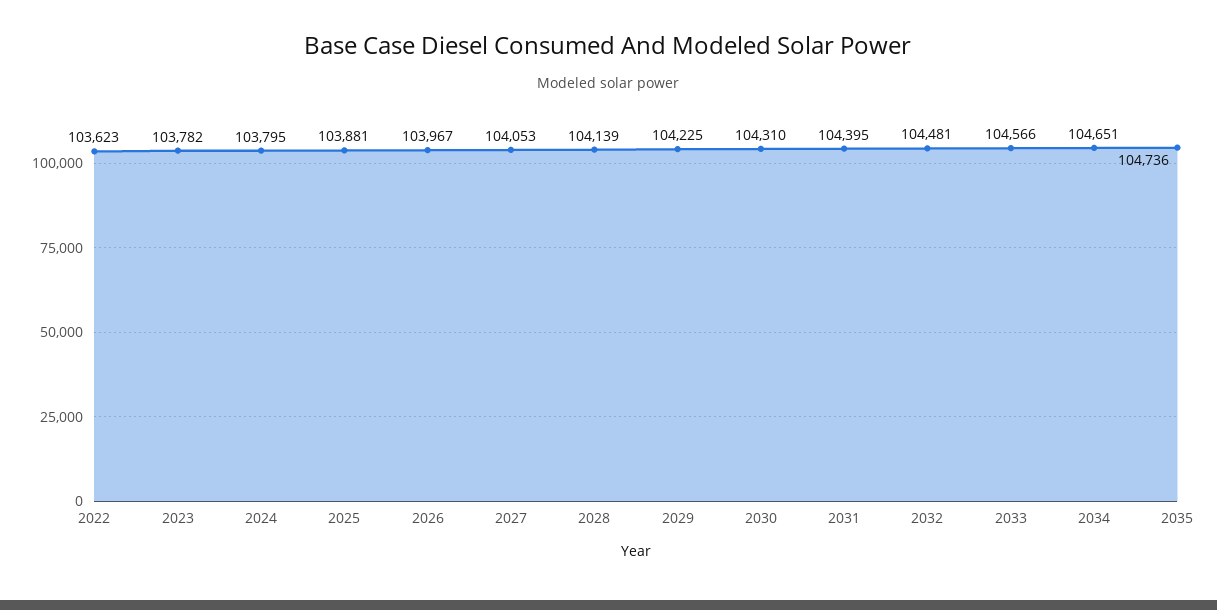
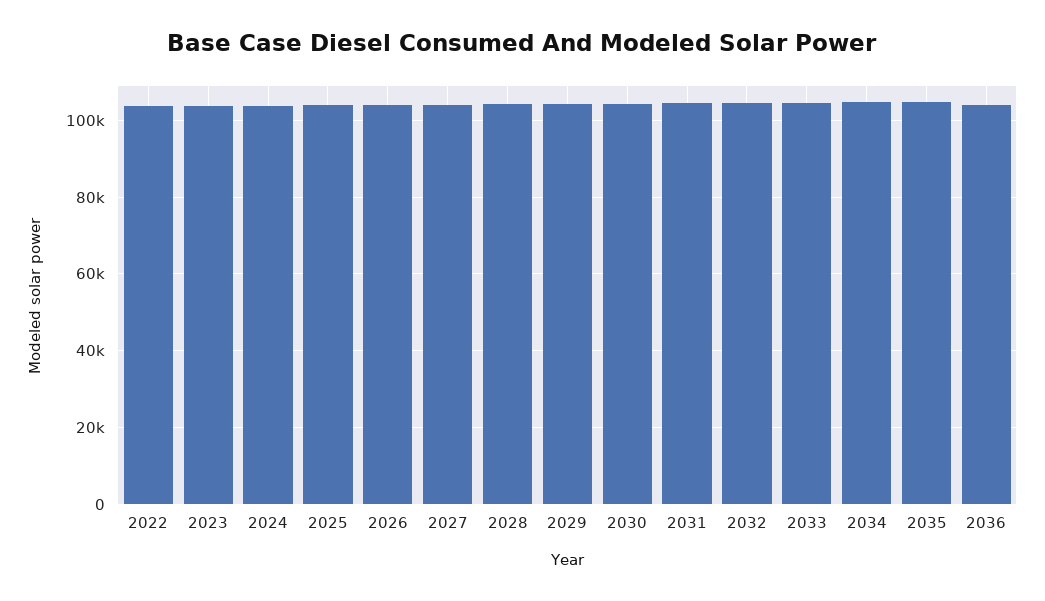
2036: none -> 104000

